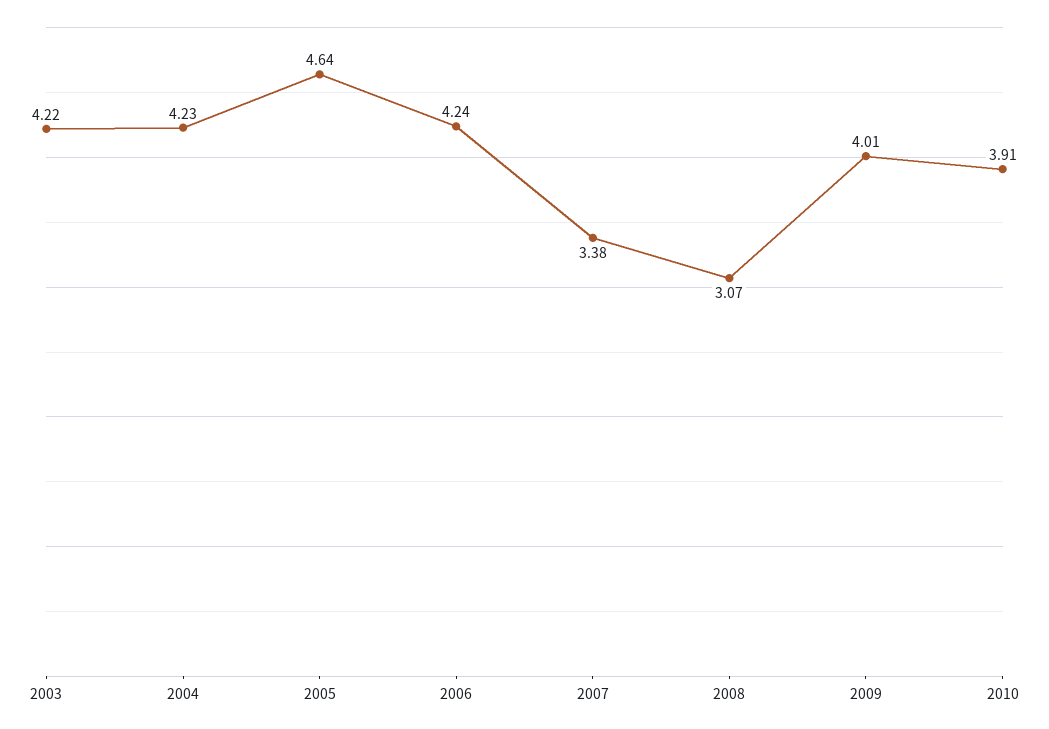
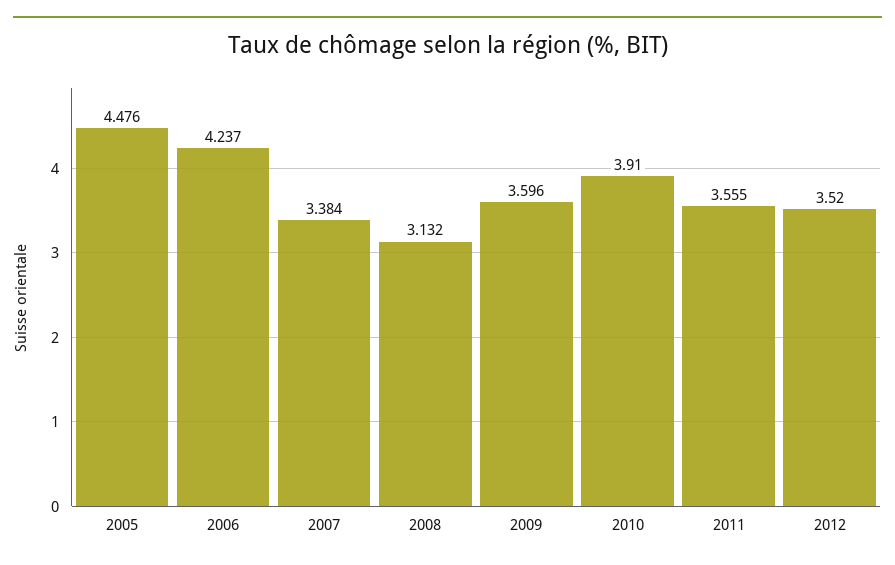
2003: 4.22 -> none
2004: 4.23 -> none
2005: 4.64 -> 4.476
2008: 3.07 -> 3.132
2009: 4.01 -> 3.596
2011: none -> 3.555
2012: none -> 3.52

